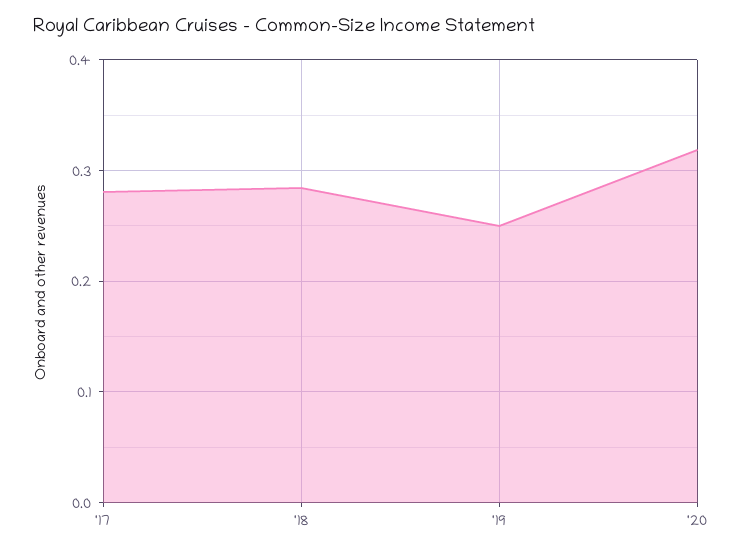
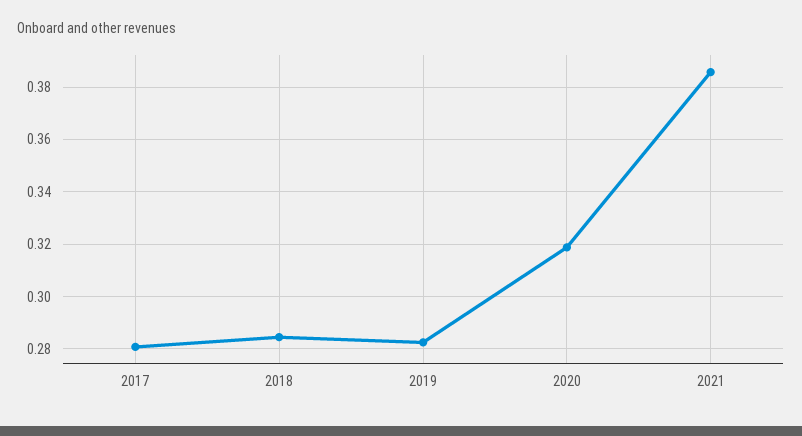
'19: 0.25 -> 0.2825
2021: none -> 0.385

